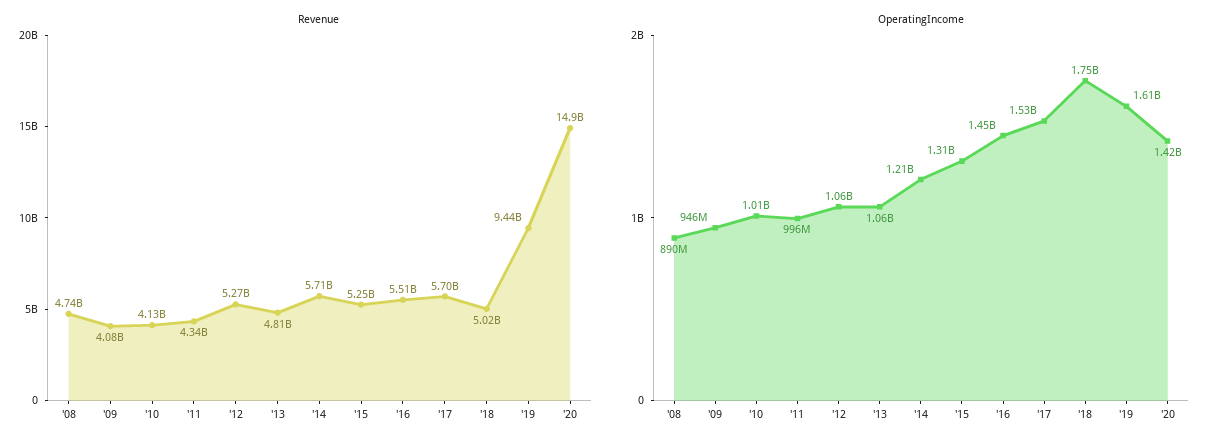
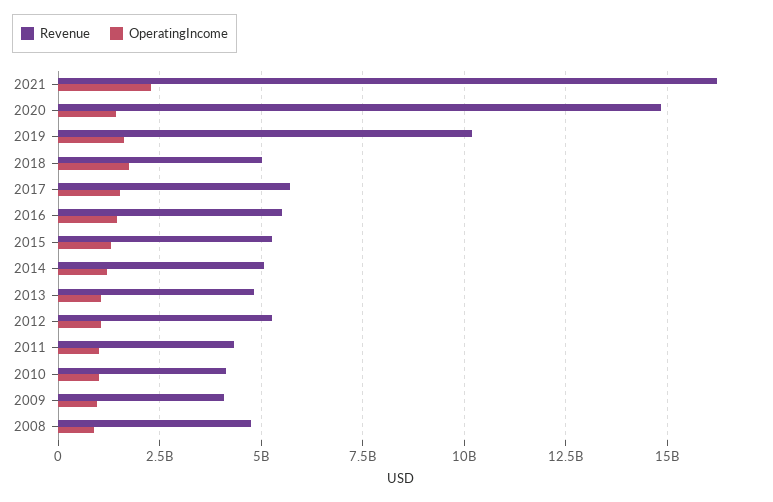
Revenue, '14: 5710000000 -> 5000000000
Revenue, '19: 9440000000 -> 10250000000
Revenue, 2021: none -> 16250000000
OperatingIncome, 2021: none -> 2250000000

